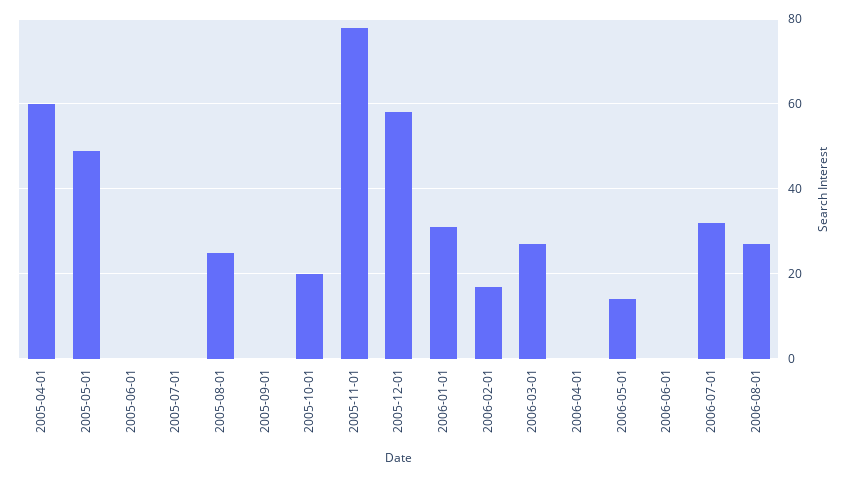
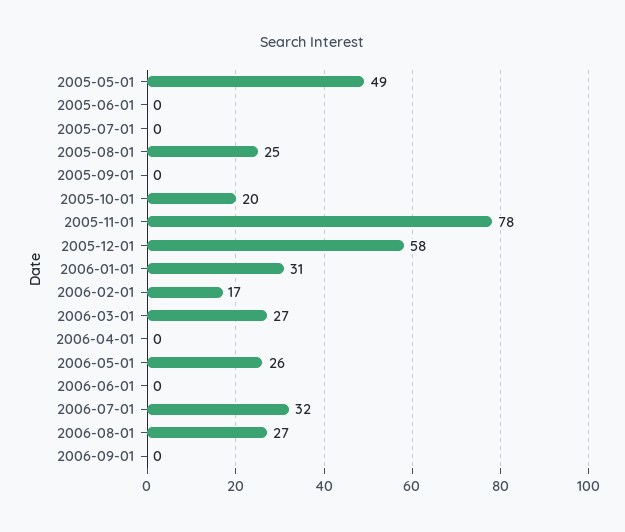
2005-04-01: 60 -> none
2006-05-01: 15 -> 26
2006-09-01: none -> 0

